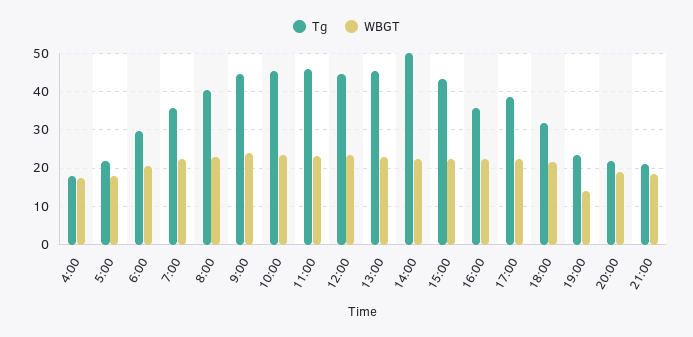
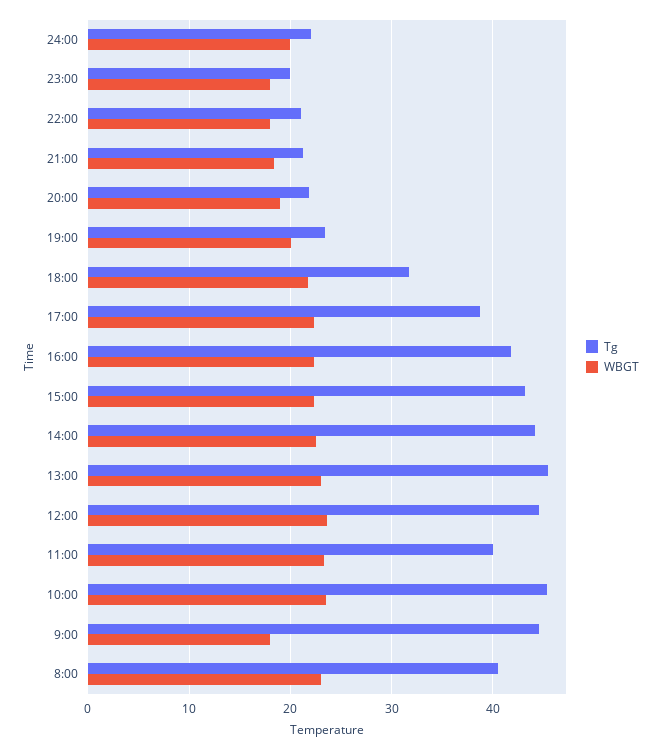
Tg, 4:00: 18 -> none
WBGT, 4:00: 18 -> none
Tg, 5:00: 22 -> none
WBGT, 5:00: 18 -> none
Tg, 6:00: 30 -> none
WBGT, 6:00: 20 -> none
Tg, 7:00: 36 -> none
WBGT, 7:00: 22 -> none
WBGT, 9:00: 24 -> 18
Tg, 11:00: 46 -> 40
Tg, 14:00: 50 -> 44
Tg, 16:00: 36 -> 42
WBGT, 19:00: 14 -> 20
Tg, 24:00: none -> 22
WBGT, 24:00: none -> 20
Tg, 23:00: none -> 20
WBGT, 23:00: none -> 18
Tg, 22:00: none -> 21
WBGT, 22:00: none -> 18

